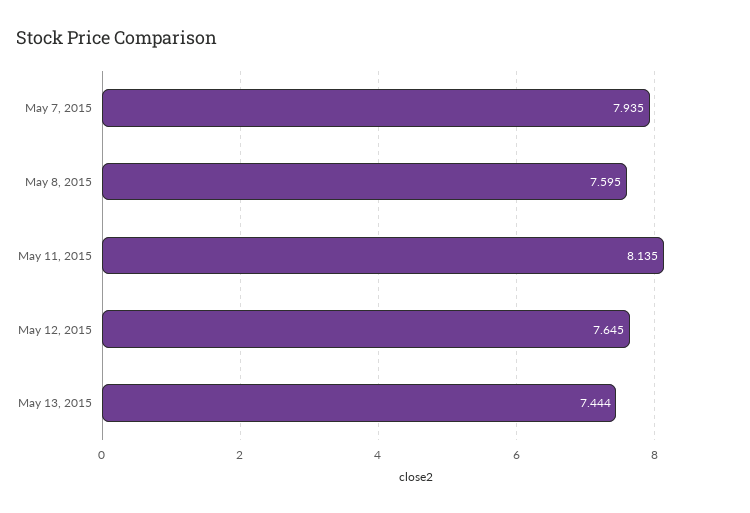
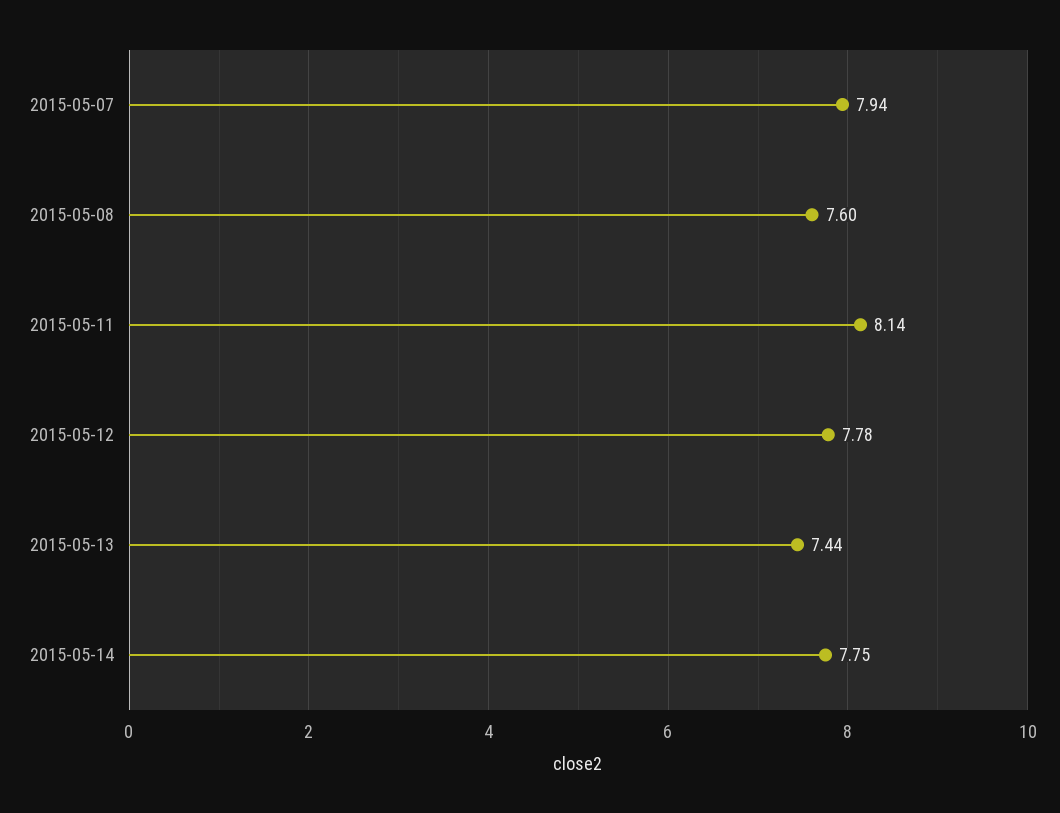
May 12, 2015: 7.645 -> 7.78
2015-05-14: none -> 7.75

